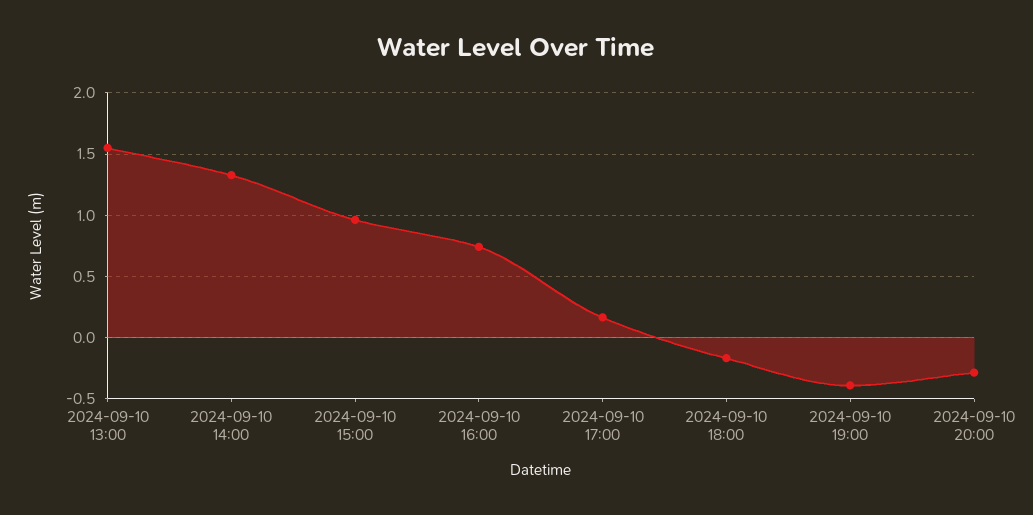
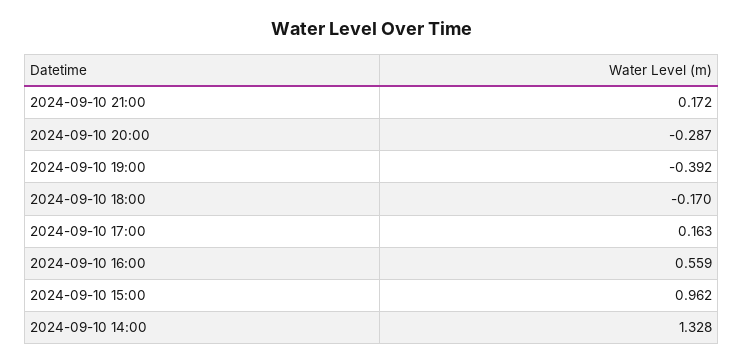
2024-09-10 13:00: 1.55 -> none
2024-09-10 16:00: 0.75 -> 0.559
2024-09-10 21:00: none -> 0.172

